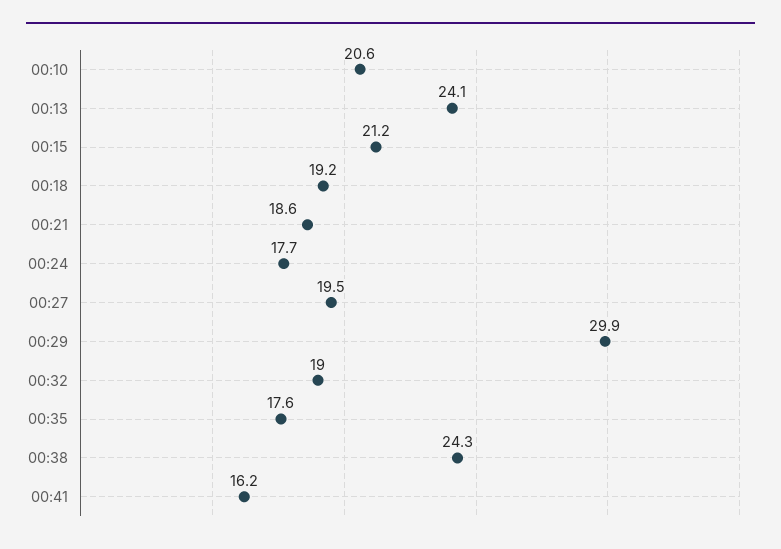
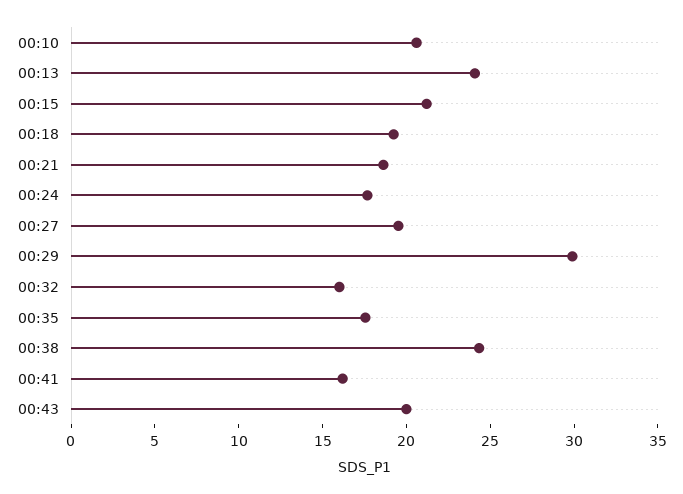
00:32: 19 -> 16
00:43: none -> 20

